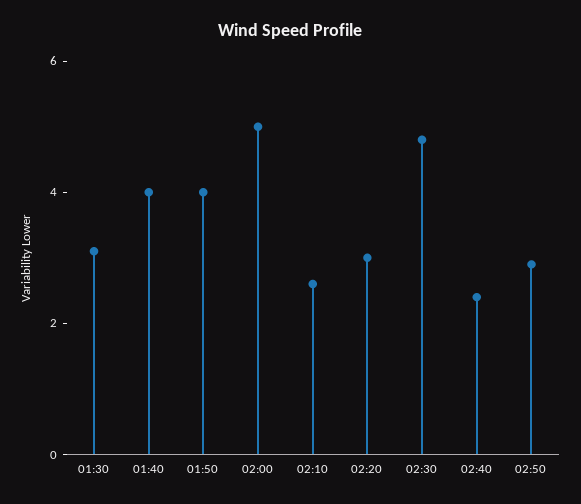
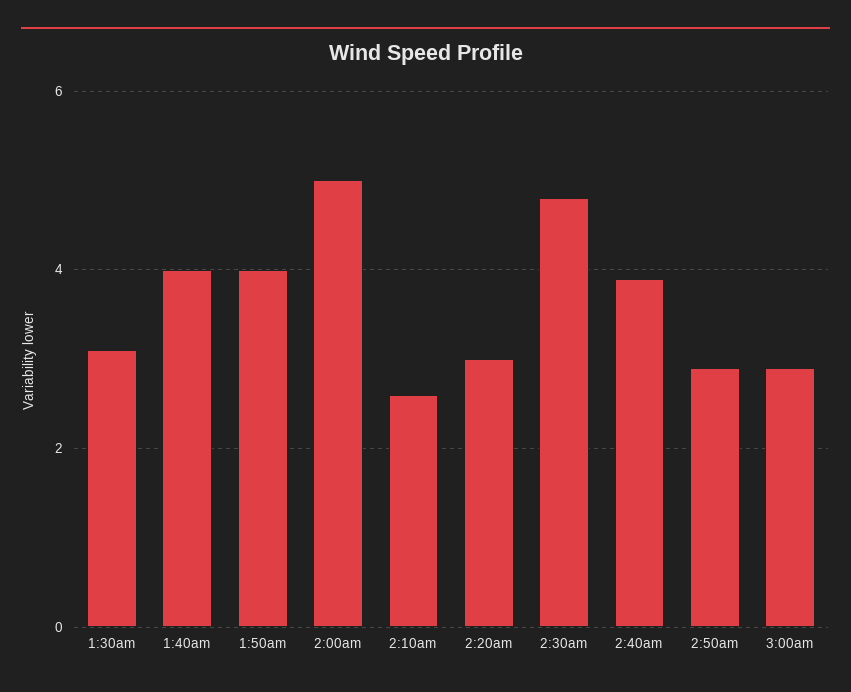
02:40: 2.5 -> 4
3:00am: none -> 3

